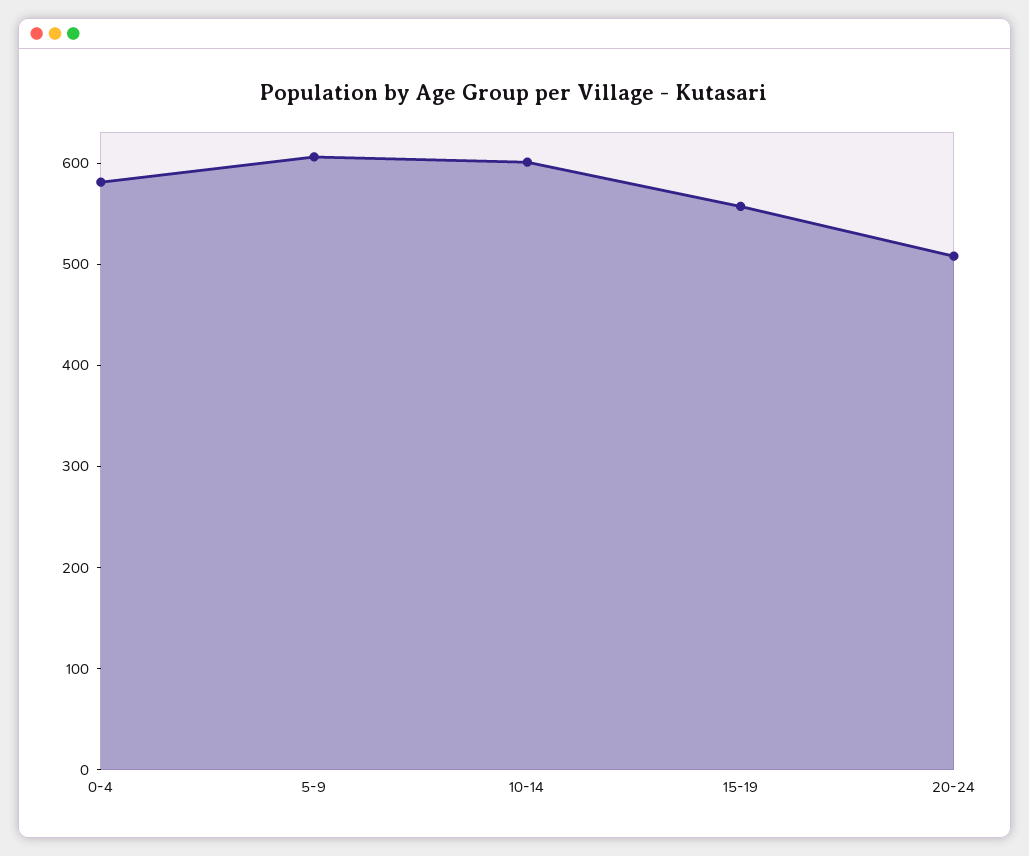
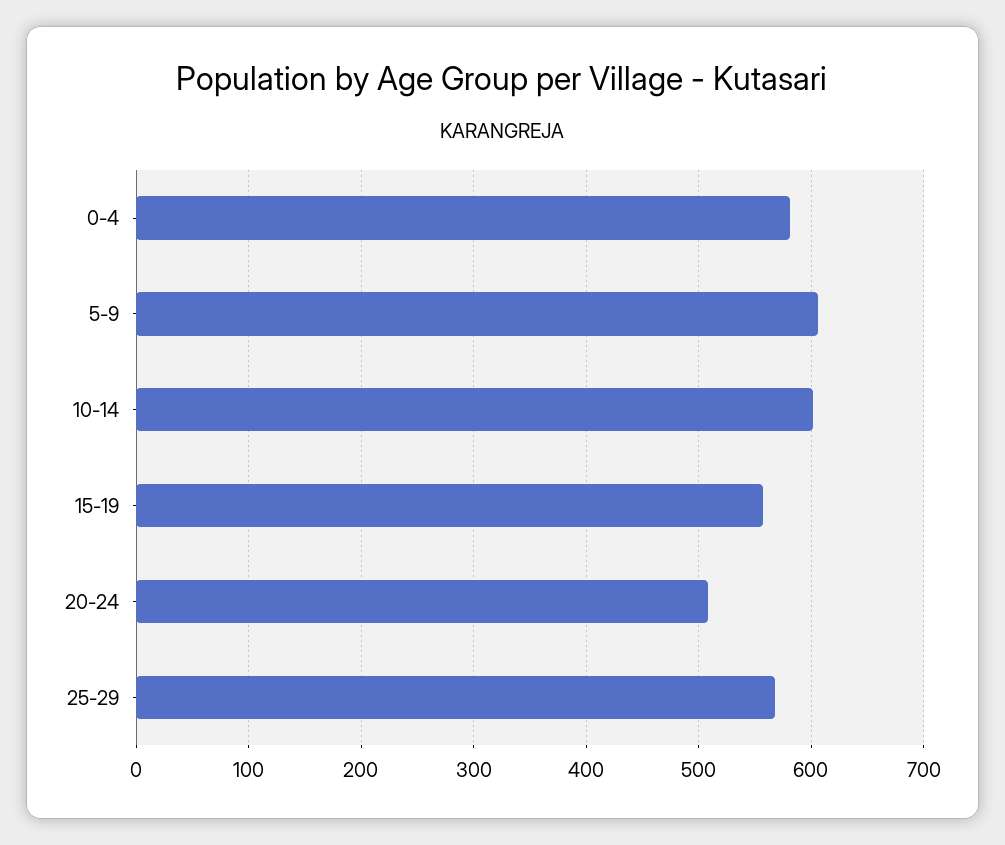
25-29: none -> 570

